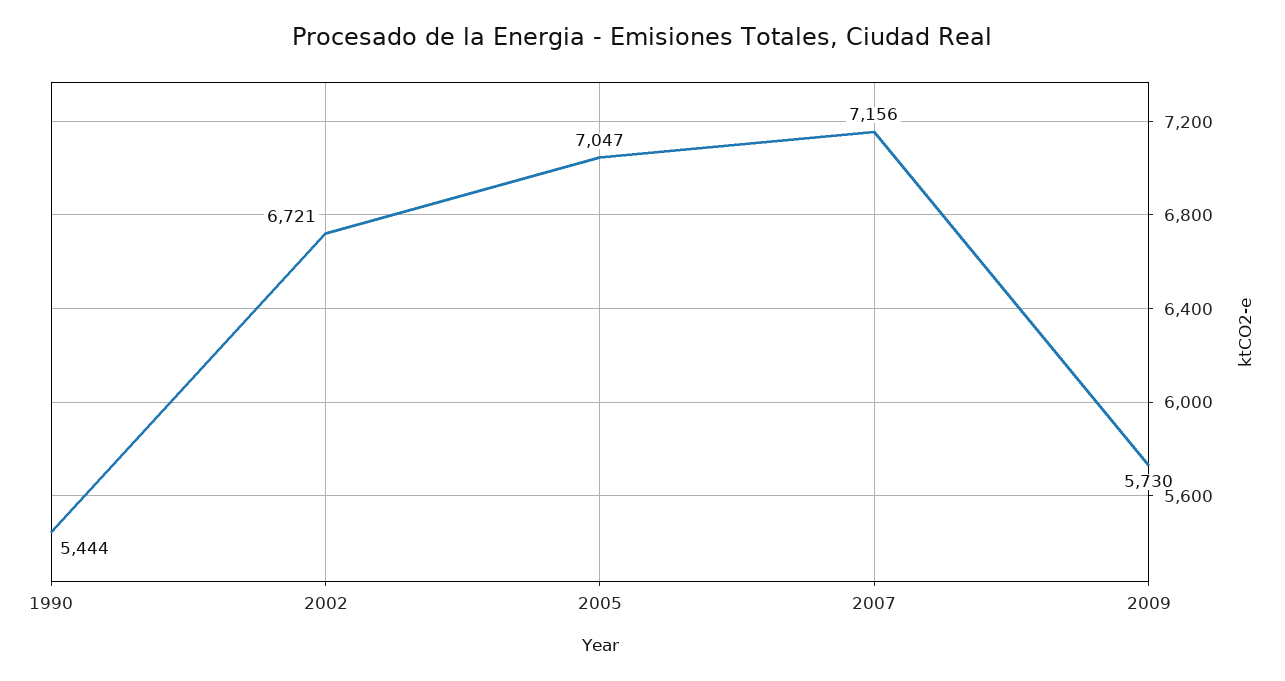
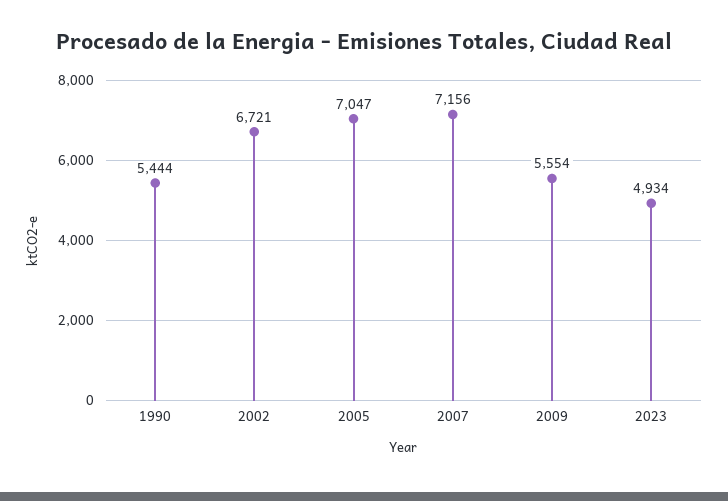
2009: 5730 -> 5554
2023: none -> 4934

